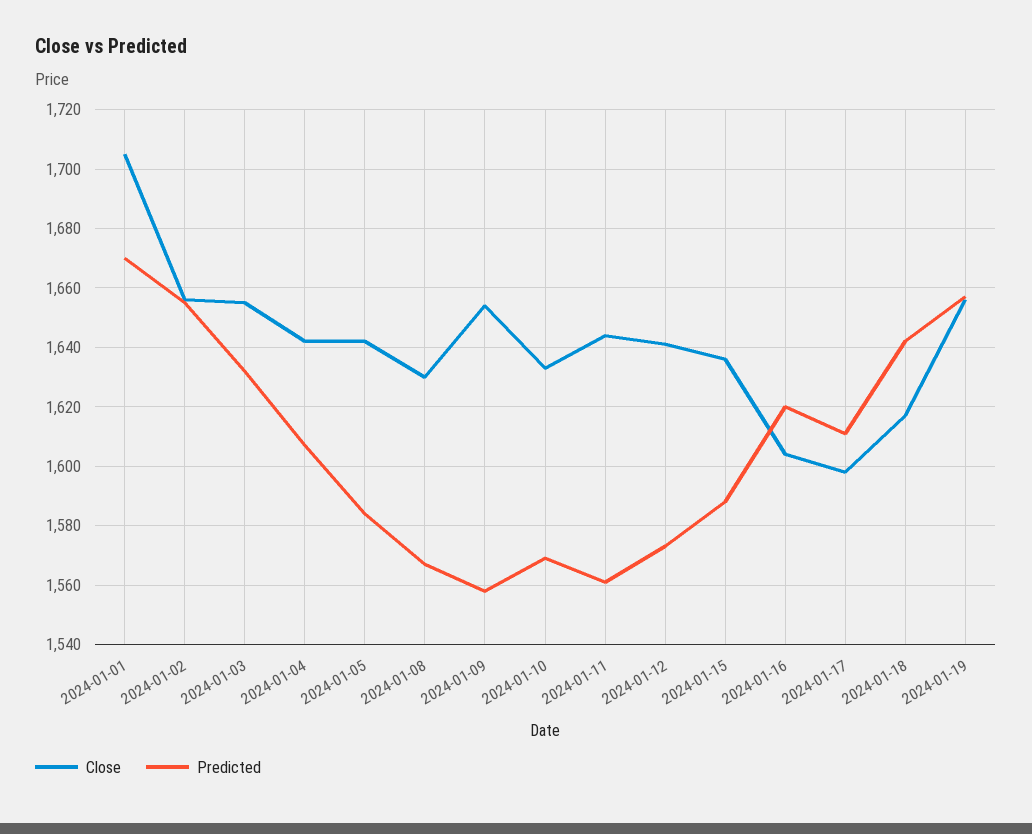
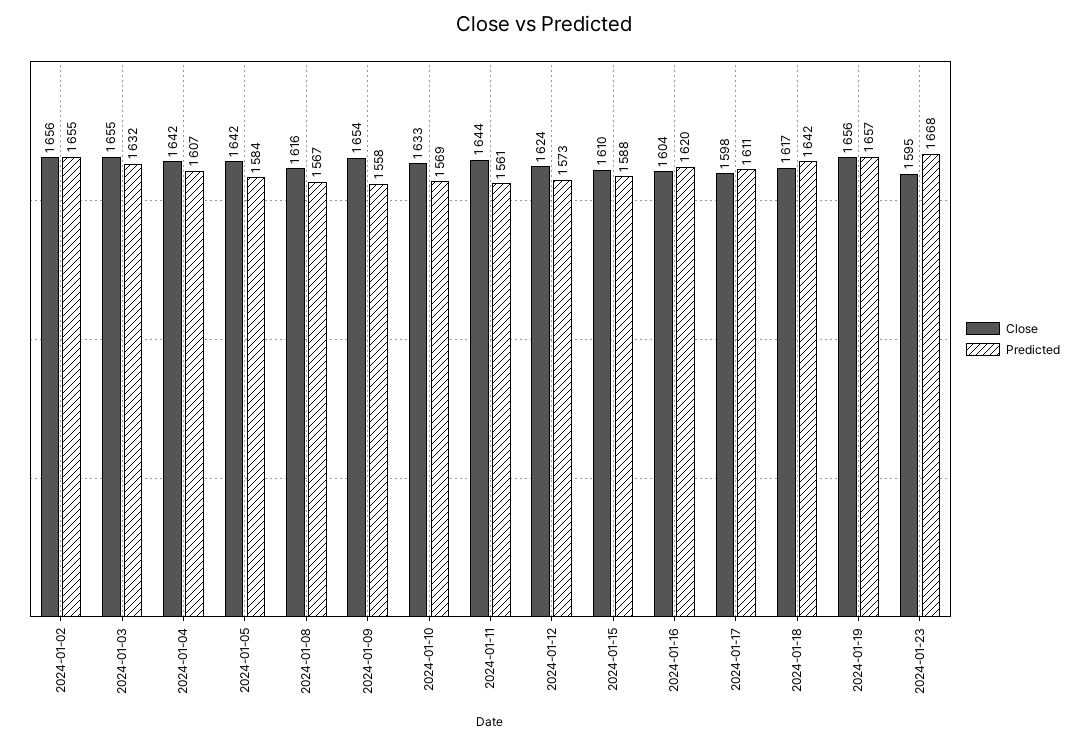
Close, 2024-01-01: 1705 -> none
Predicted, 2024-01-01: 1670 -> none
Close, 2024-01-08: 1630 -> 1616
Close, 2024-01-12: 1640 -> 1624
Close, 2024-01-15: 1635 -> 1610
Close, 2024-01-23: none -> 1595
Predicted, 2024-01-23: none -> 1668

